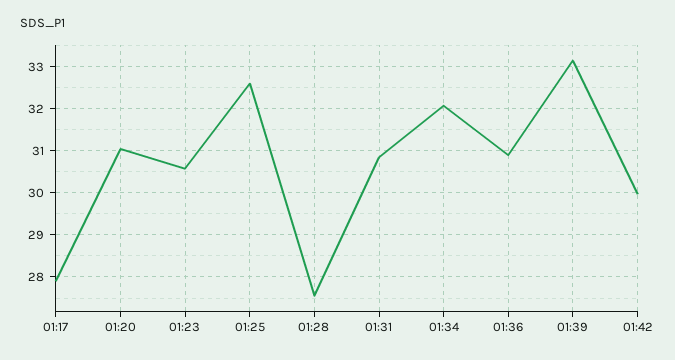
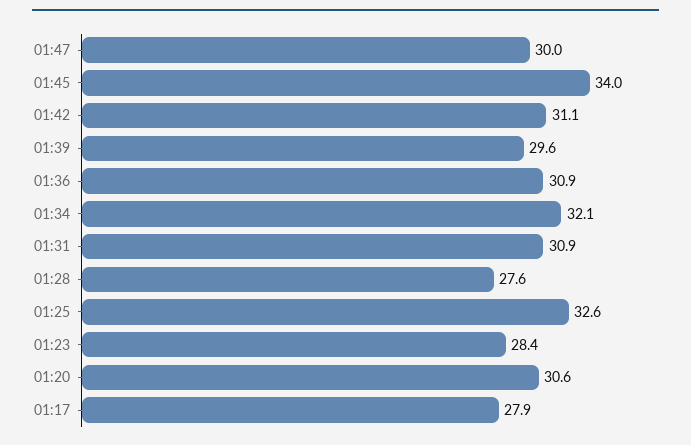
01:20: 31 -> 30.6
01:23: 30.6 -> 28.4
01:39: 33.2 -> 29.6
01:42: 30 -> 31.1
01:47: none -> 30
01:45: none -> 34

